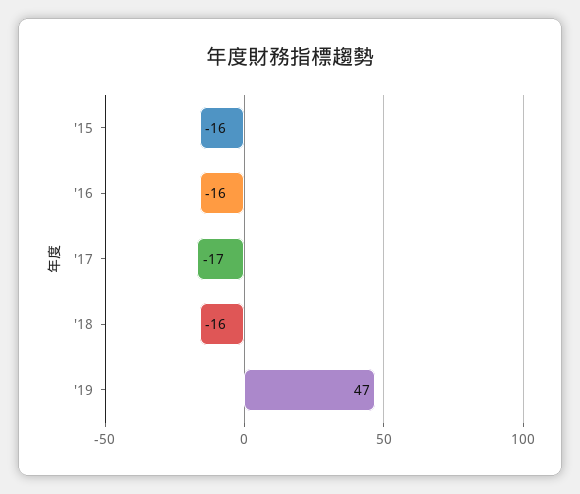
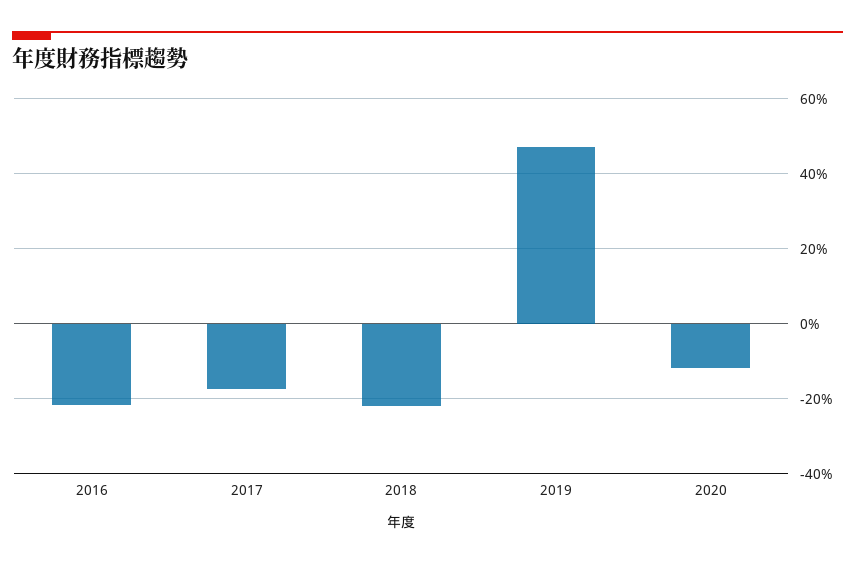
'15: -16 -> none
'16: -16 -> -22
'18: -16 -> -22
2020: none -> -12

